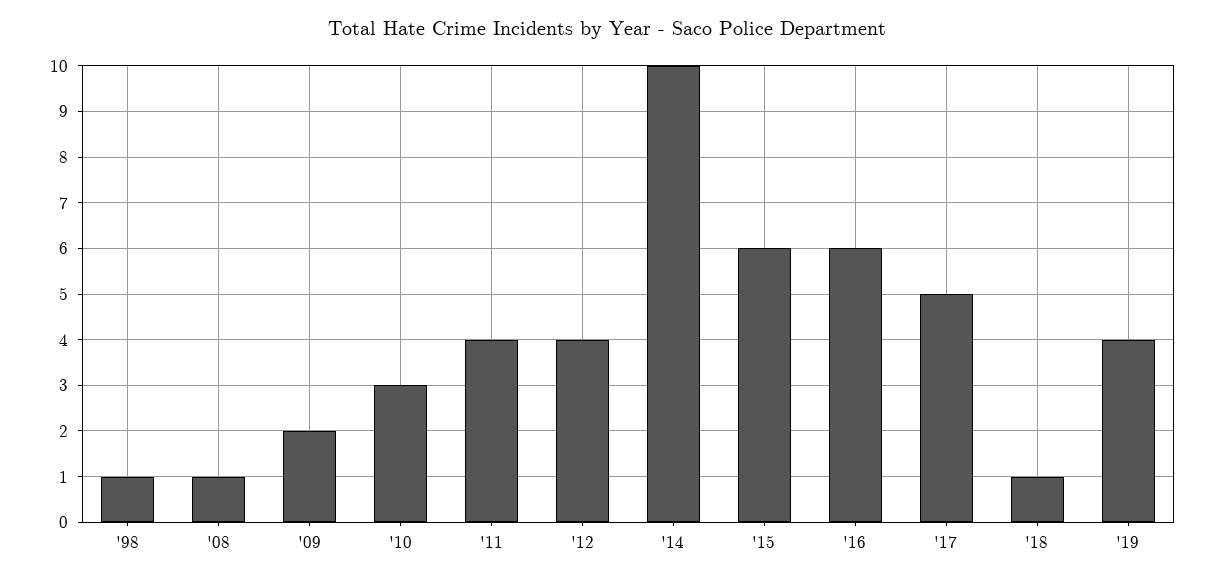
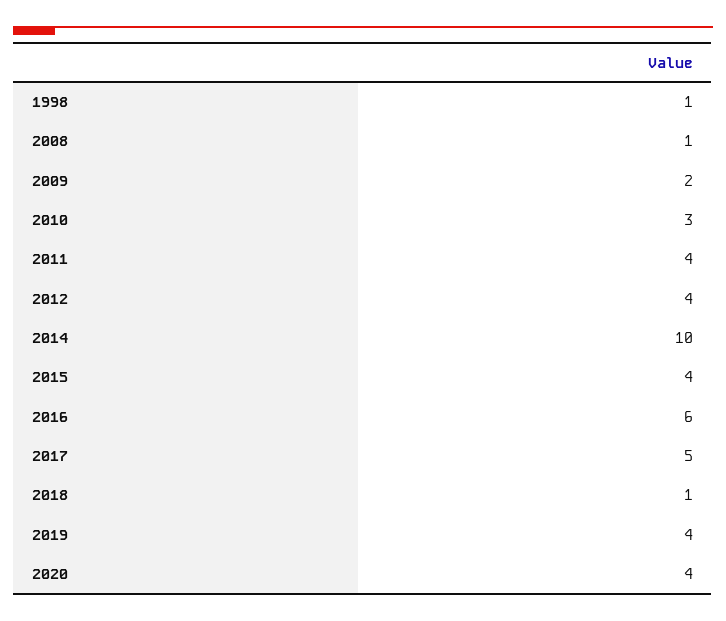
'15: 6 -> 4
2020: none -> 4

